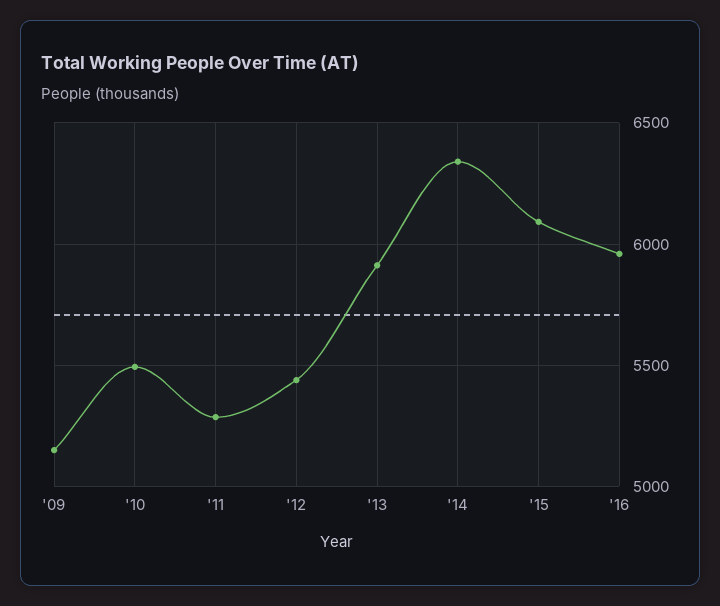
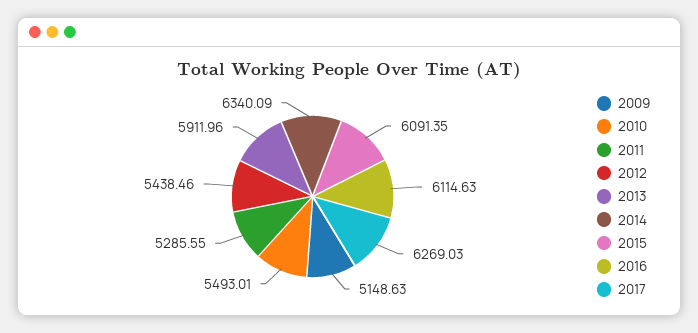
'16: 5950 -> 6114.63
2017: none -> 6269.03

